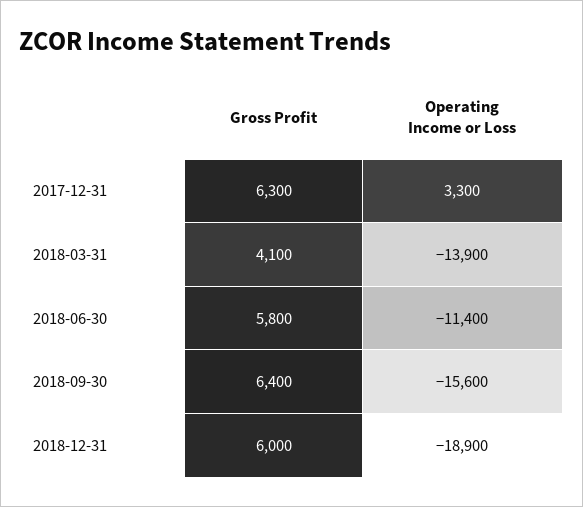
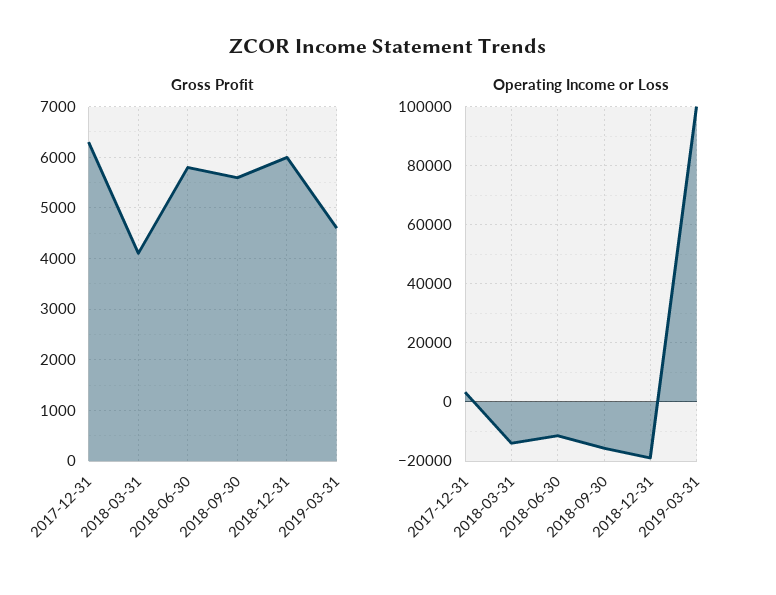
Gross Profit, 2018-09-30: 6400 -> 5600
Gross Profit, 2019-03-31: none -> 4600
Operating Income or Loss, 2019-03-31: none -> 100000

